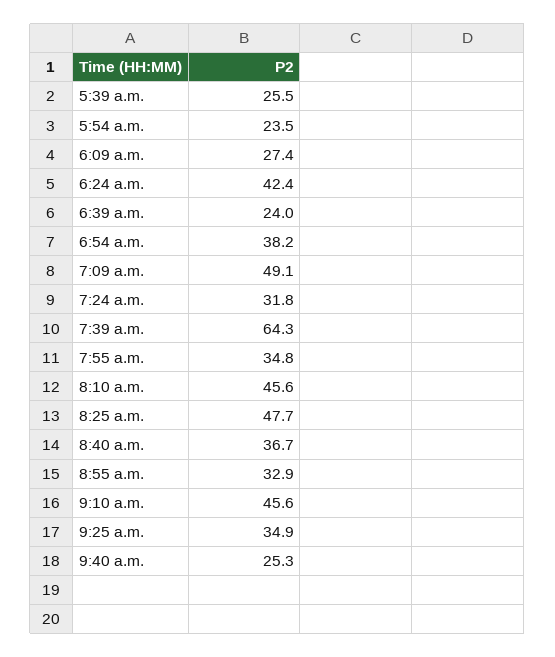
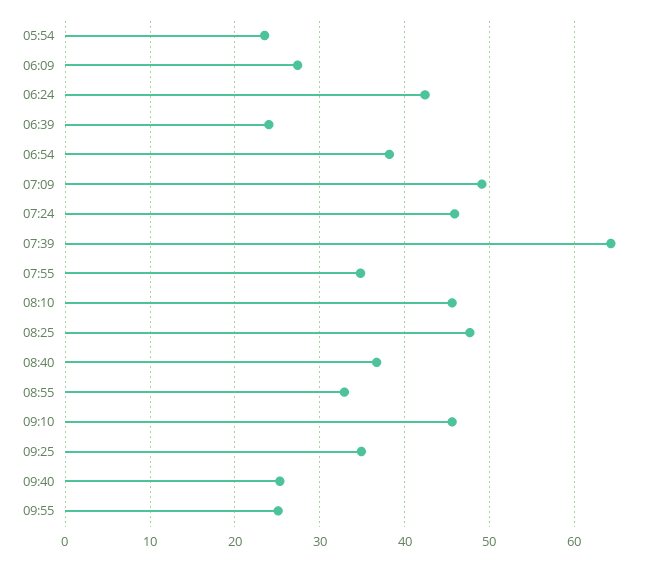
5:39 a.m.: 25.5 -> none
7:24 a.m.: 31.8 -> 46
09:55: none -> 25

